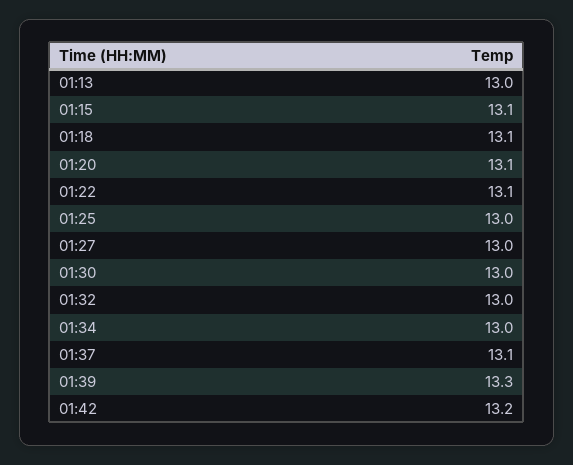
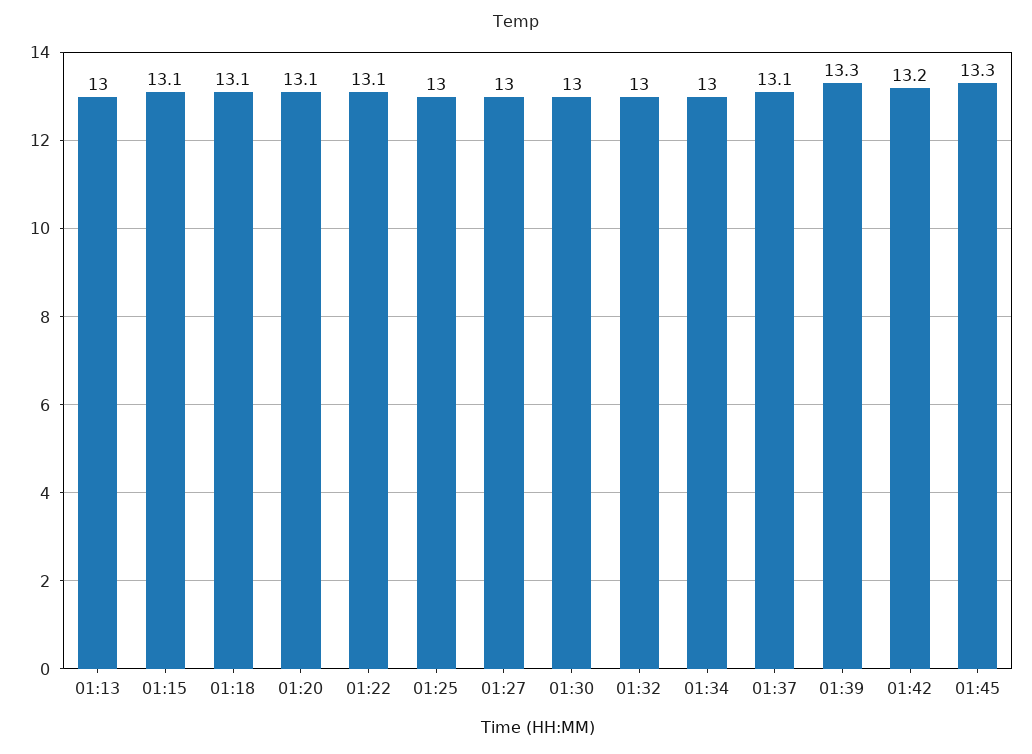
01:45: none -> 13.3

